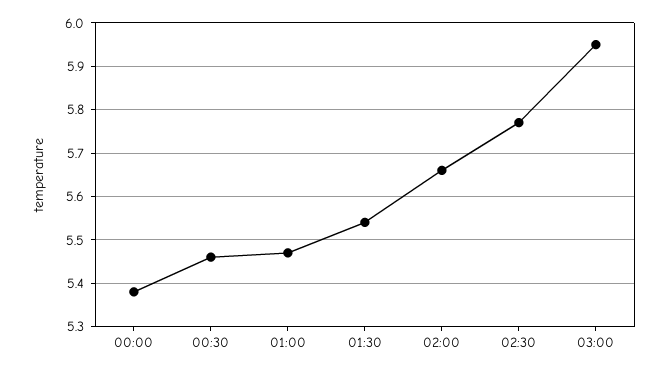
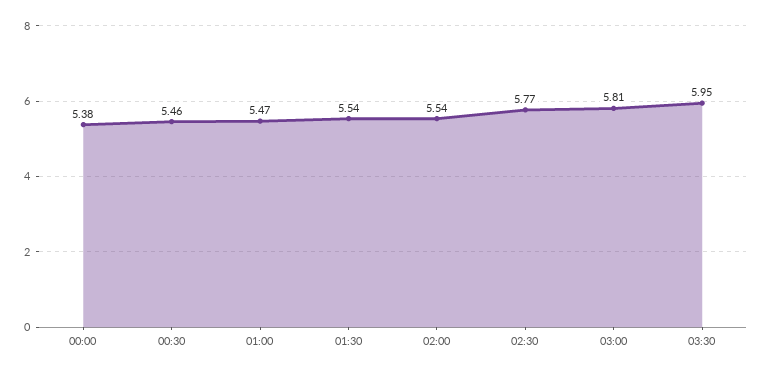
02:00: 5.65 -> 5.54
03:00: 5.95 -> 5.81
03:30: none -> 5.95

